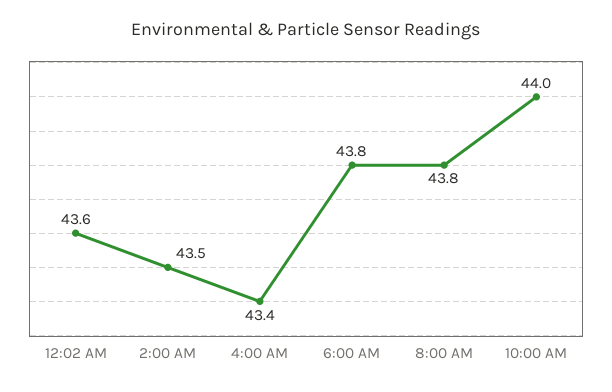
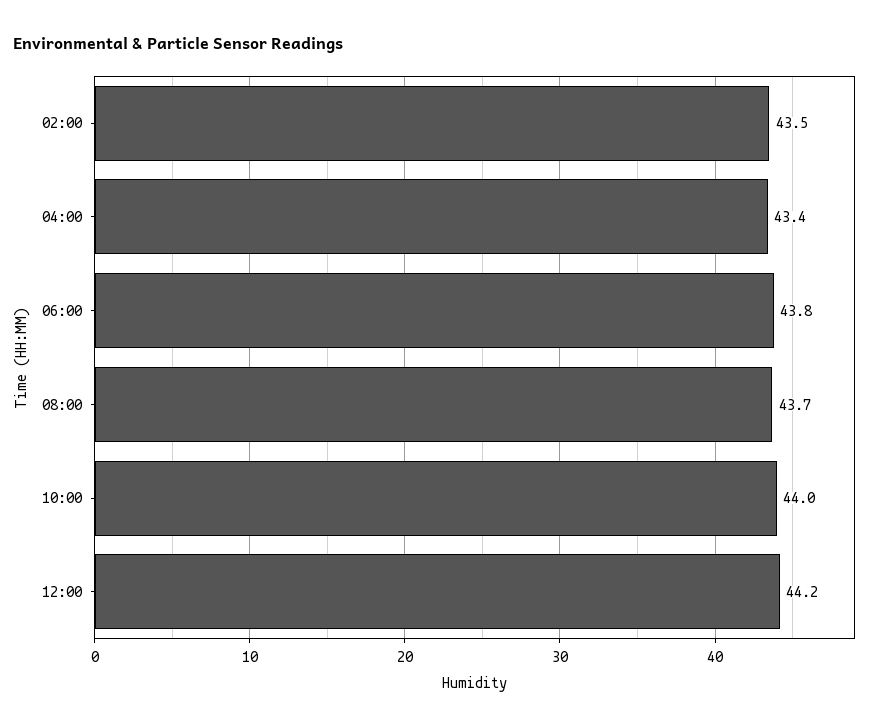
12:02 AM: 43.6 -> none
8:00 AM: 43.8 -> 43.7
12:00: none -> 44.2

